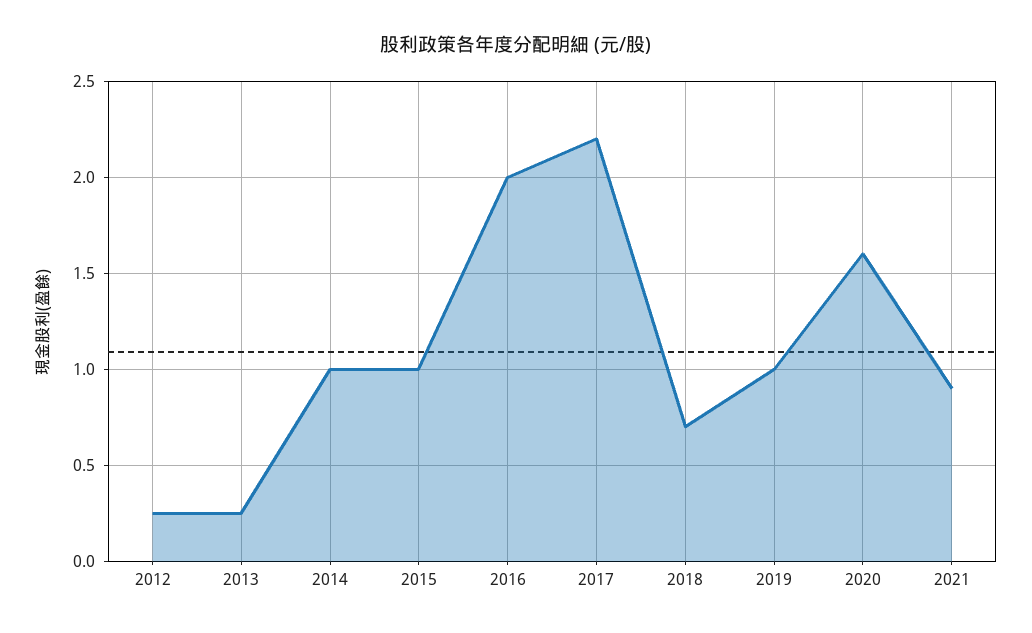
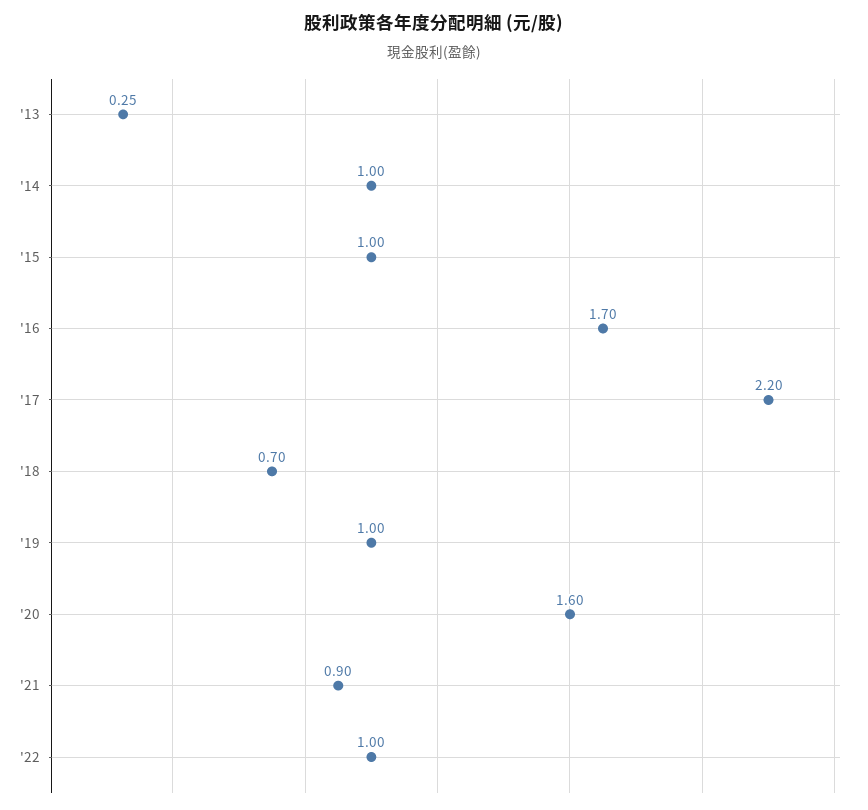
2012: 0.25 -> none
2016: 2 -> 1.7
'22: none -> 1

